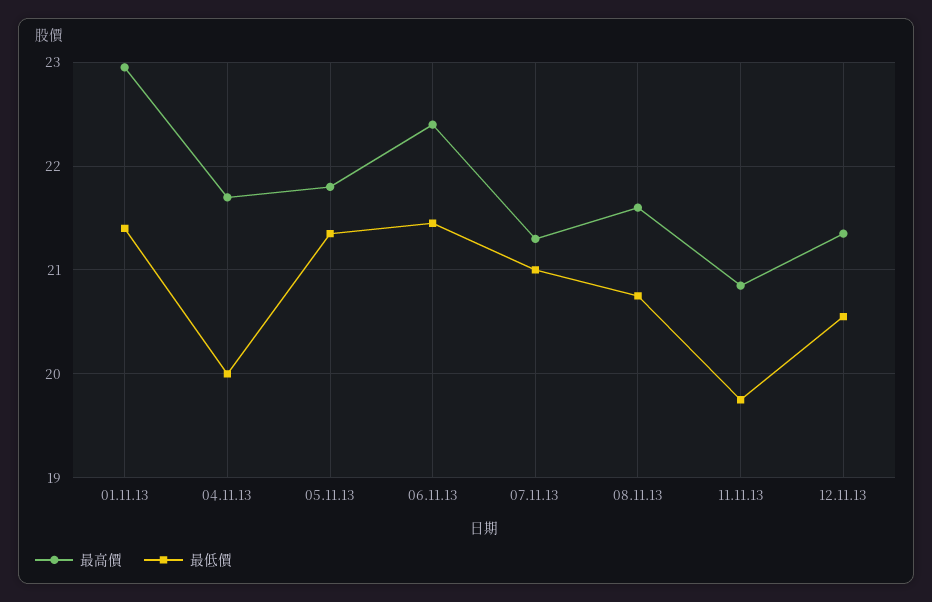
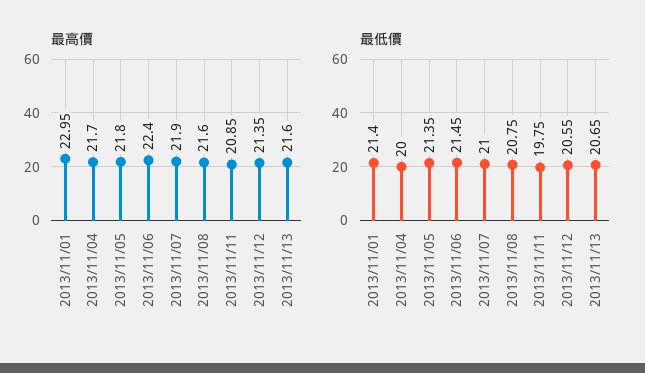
最高價, 07.11.13: 21.3 -> 21.9
最高價, 2013/11/13: none -> 21.6
最低價, 2013/11/13: none -> 20.65

